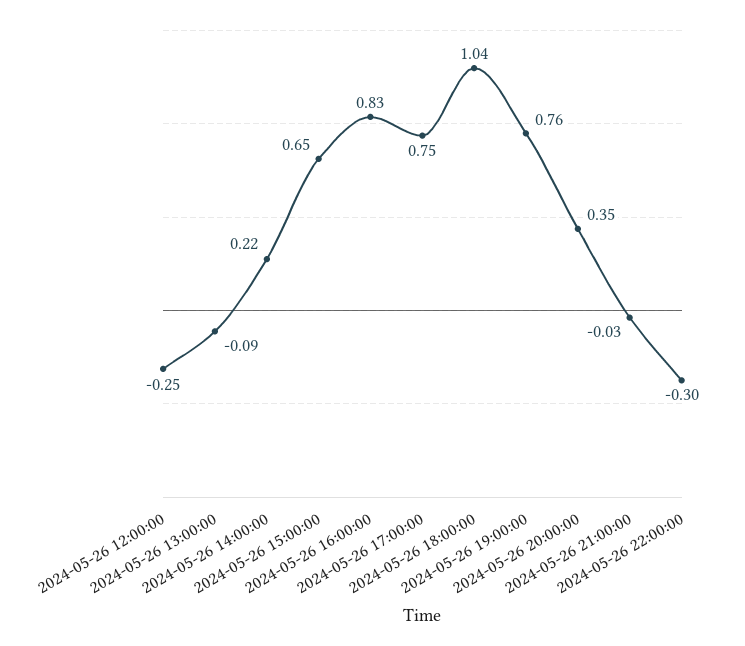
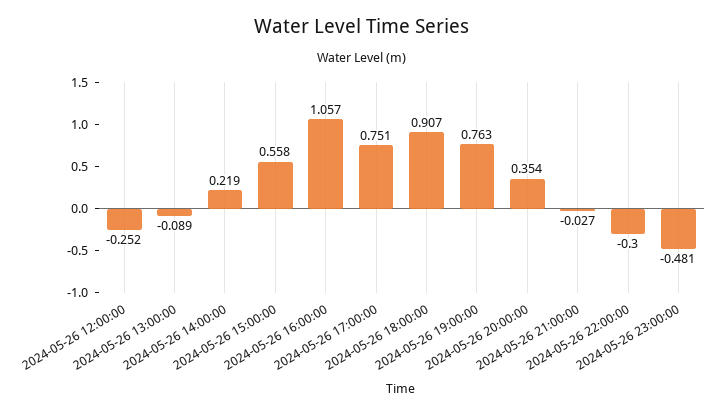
2024-05-26 15:00:00: 0.65 -> 0.558
2024-05-26 16:00:00: 0.83 -> 1.057
2024-05-26 18:00:00: 1.04 -> 0.907
2024-05-26 23:00:00: none -> -0.481

